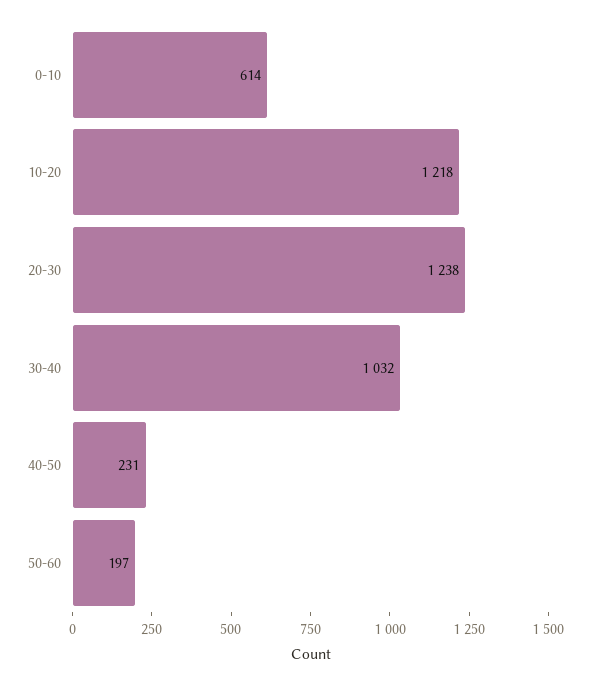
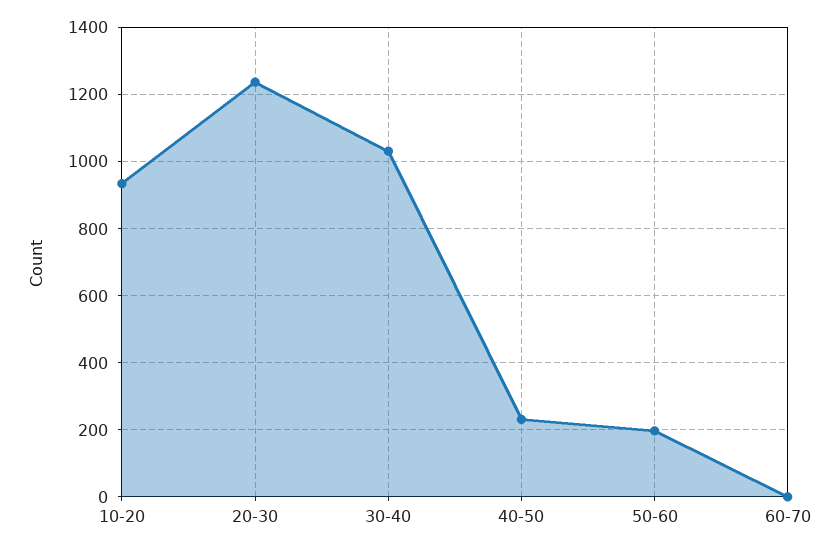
0-10: 614 -> none
10-20: 1218 -> 940
60-70: none -> 0

